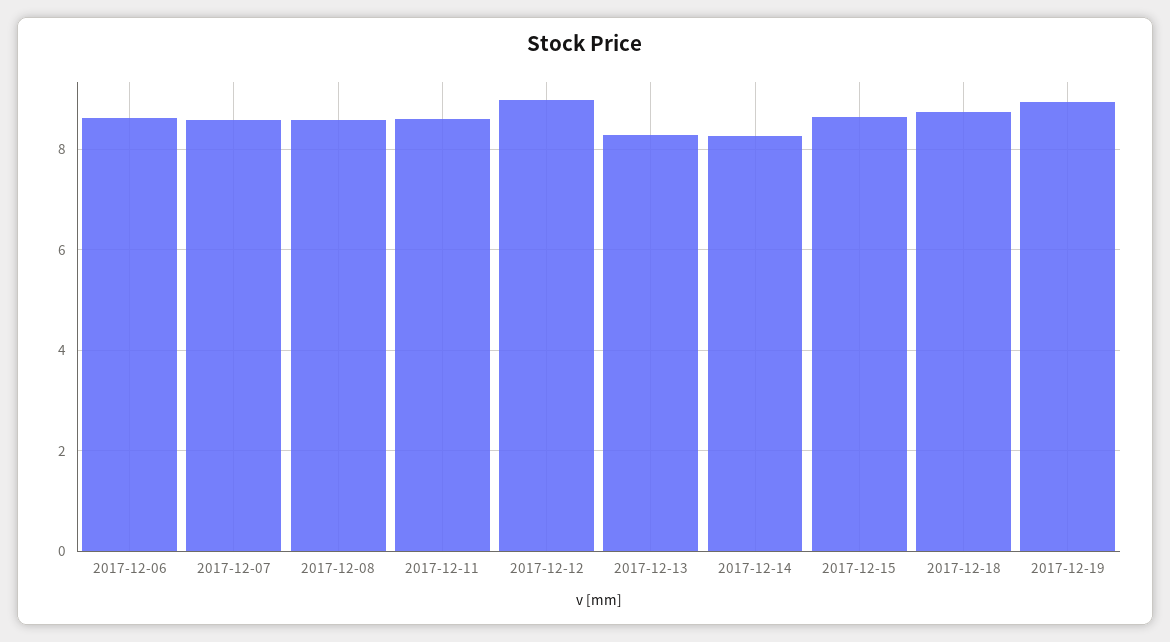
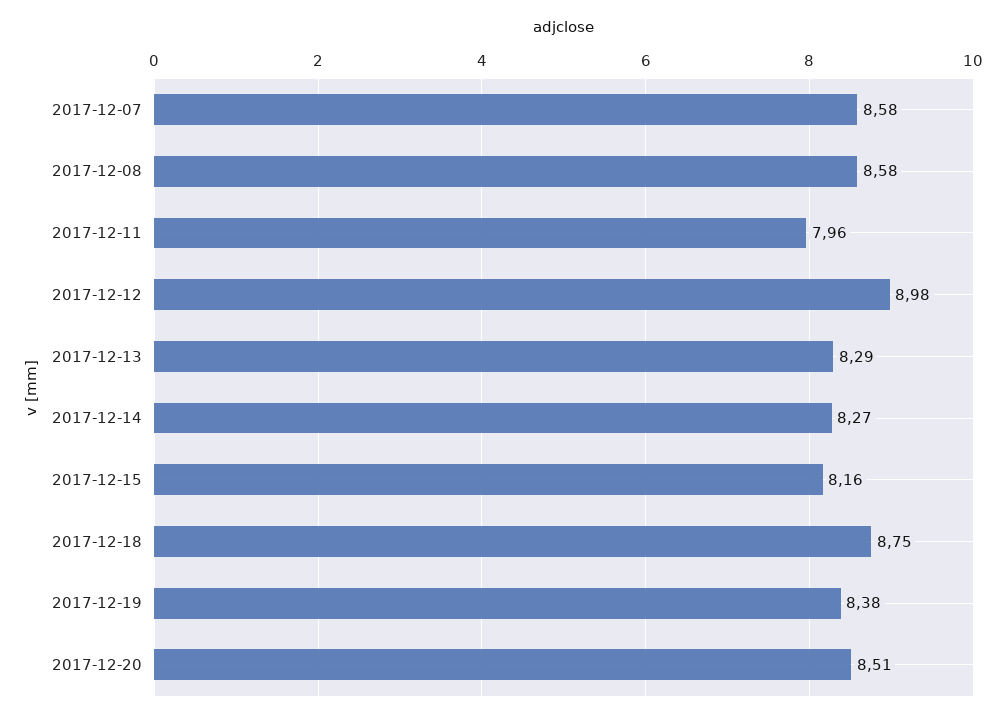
2017-12-06: 8.6 -> none
2017-12-11: 8.6 -> 7.96
2017-12-15: 8.6 -> 8.16
2017-12-19: 9 -> 8.38
2017-12-20: none -> 8.51

